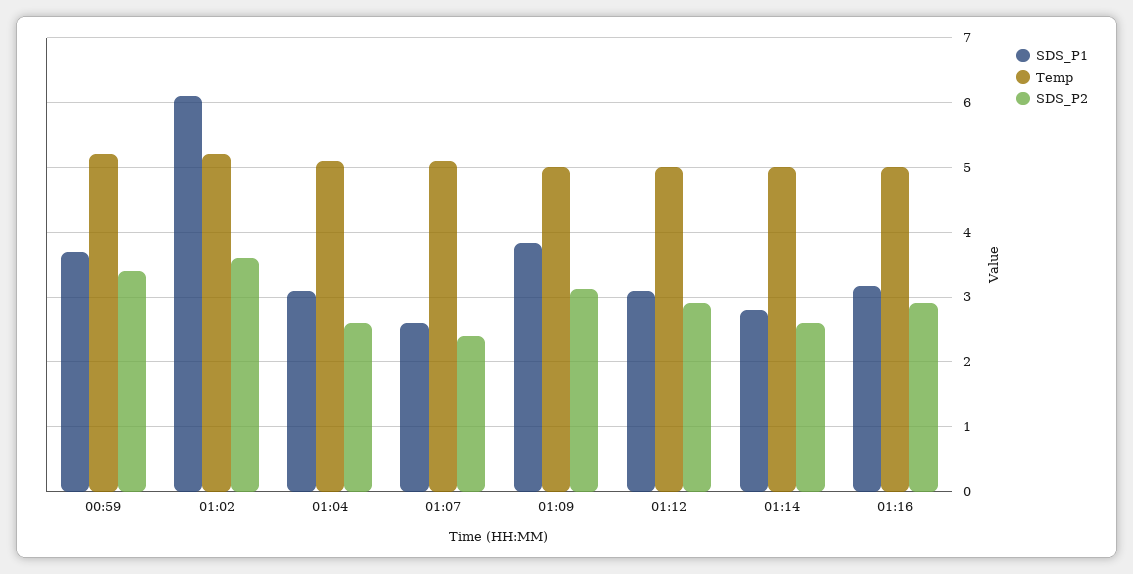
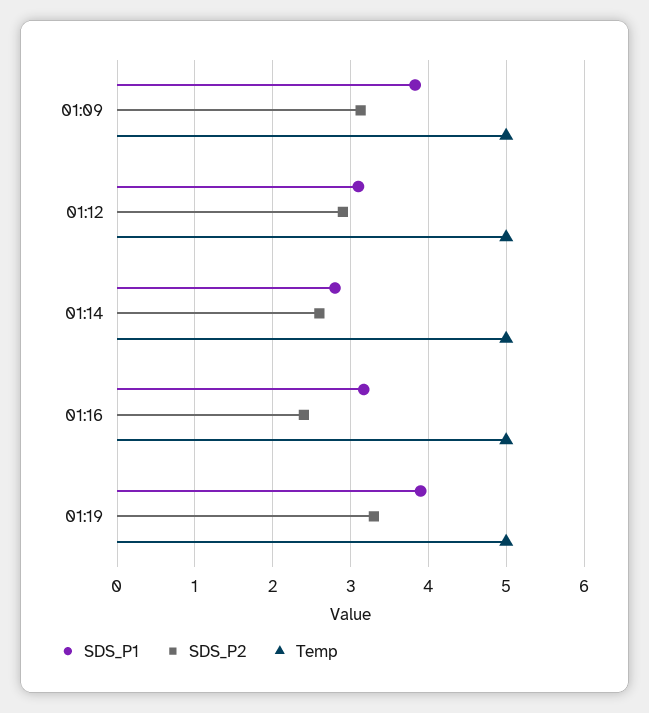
SDS_P1, 00:59: 3.7 -> none
Temp, 00:59: 5.2 -> none
SDS_P2, 00:59: 3.4 -> none
SDS_P1, 01:02: 6.1 -> none
Temp, 01:02: 5.2 -> none
SDS_P2, 01:02: 3.6 -> none
SDS_P1, 01:04: 3.1 -> none
Temp, 01:04: 5.1 -> none
SDS_P2, 01:04: 2.6 -> none
SDS_P1, 01:07: 2.6 -> none
Temp, 01:07: 5.1 -> none
SDS_P2, 01:07: 2.4 -> none
SDS_P2, 01:16: 2.9 -> 2.4
SDS_P1, 01:19: none -> 3.9
SDS_P2, 01:19: none -> 3.3
Temp, 01:19: none -> 5

